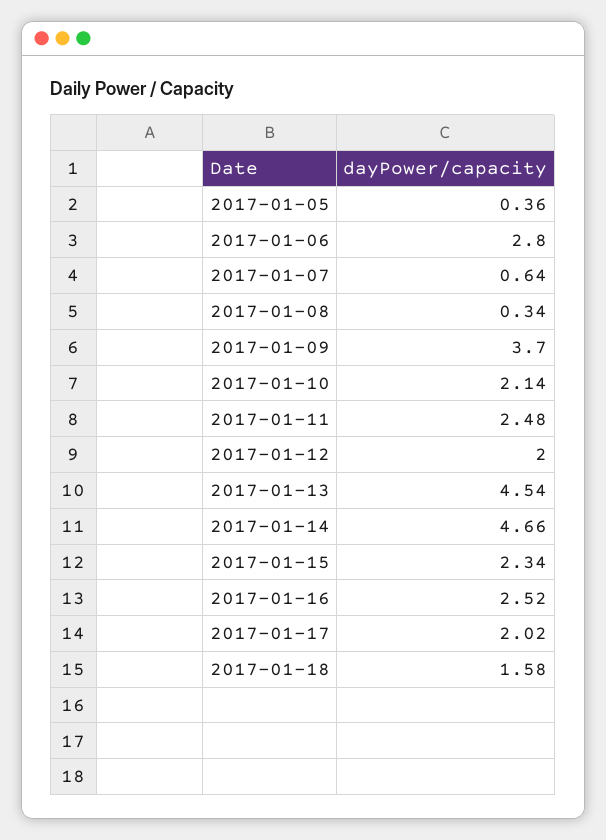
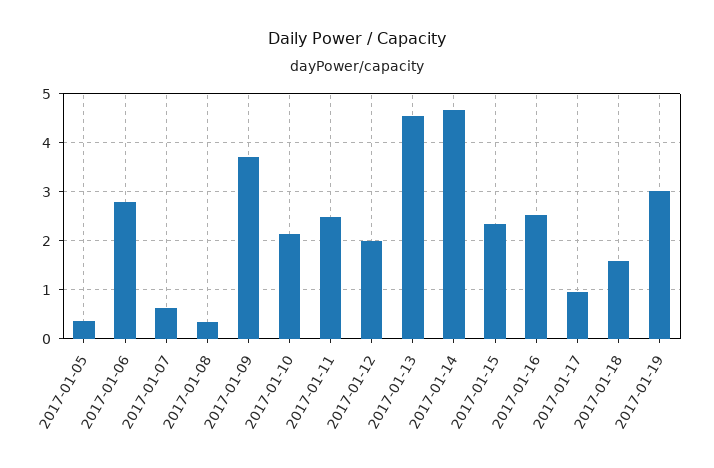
2017-01-17: 2.02 -> 1
2017-01-19: none -> 3

